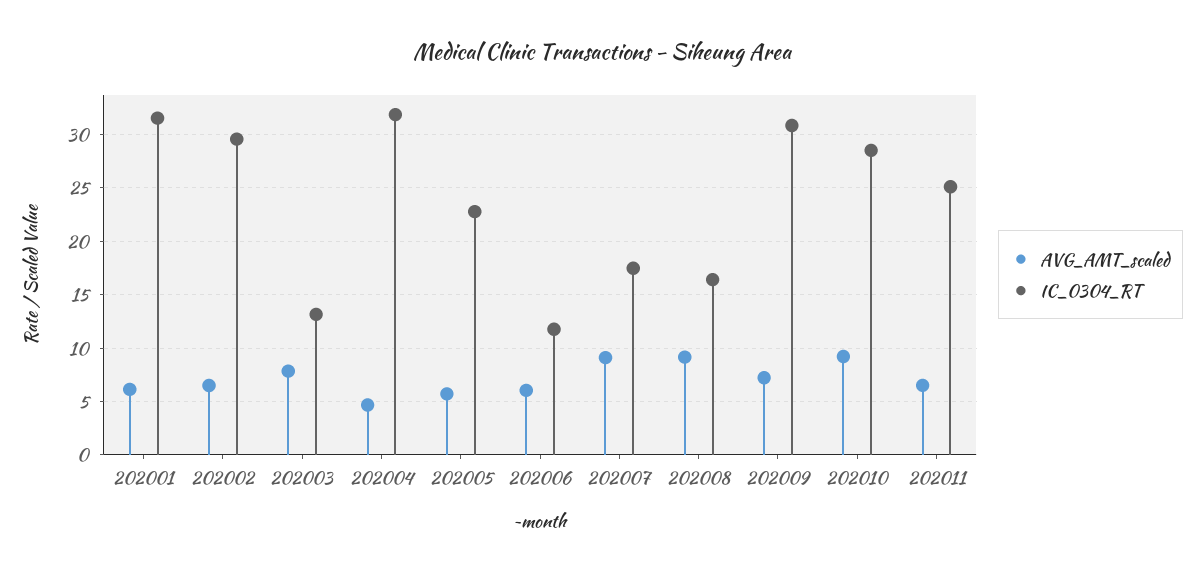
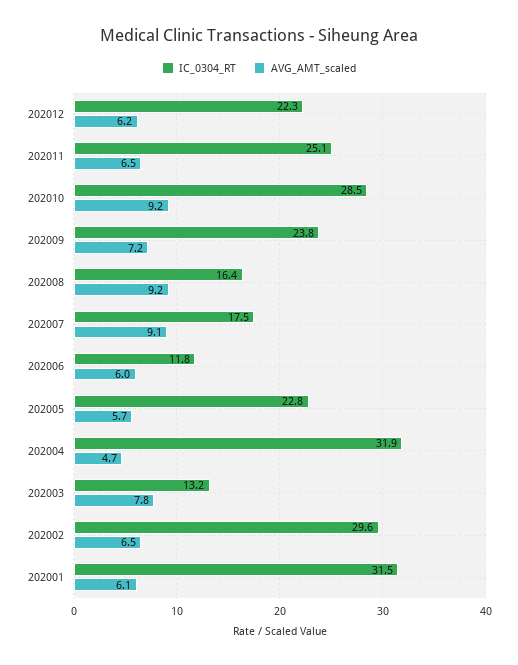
IC_0304_RT, 202009: 31 -> 23.8
IC_0304_RT, 202012: none -> 22.3
AVG_AMT_scaled, 202012: none -> 6.2

